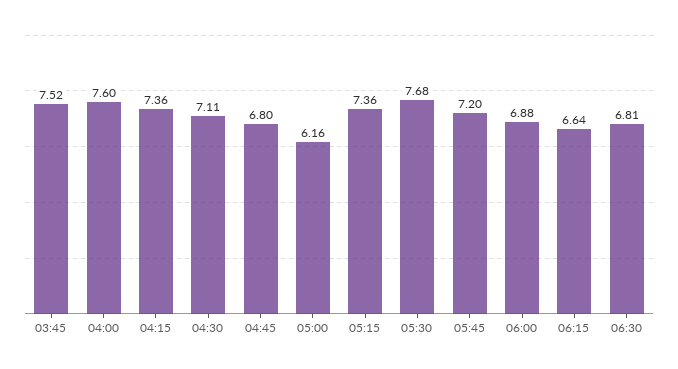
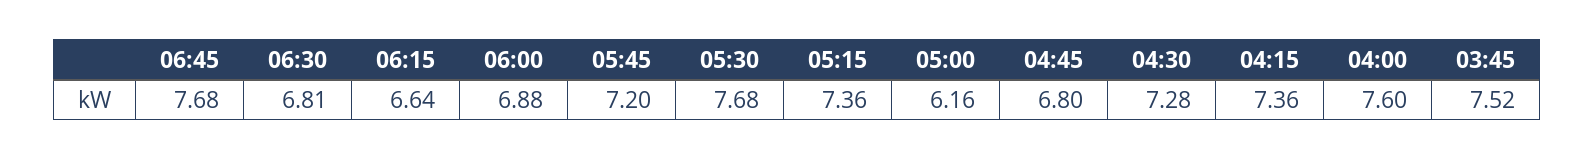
04:30: 7.11 -> 7.28
06:45: none -> 7.68

